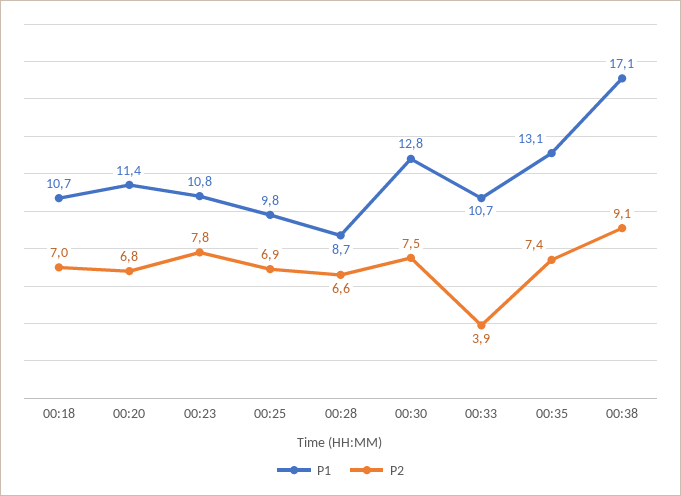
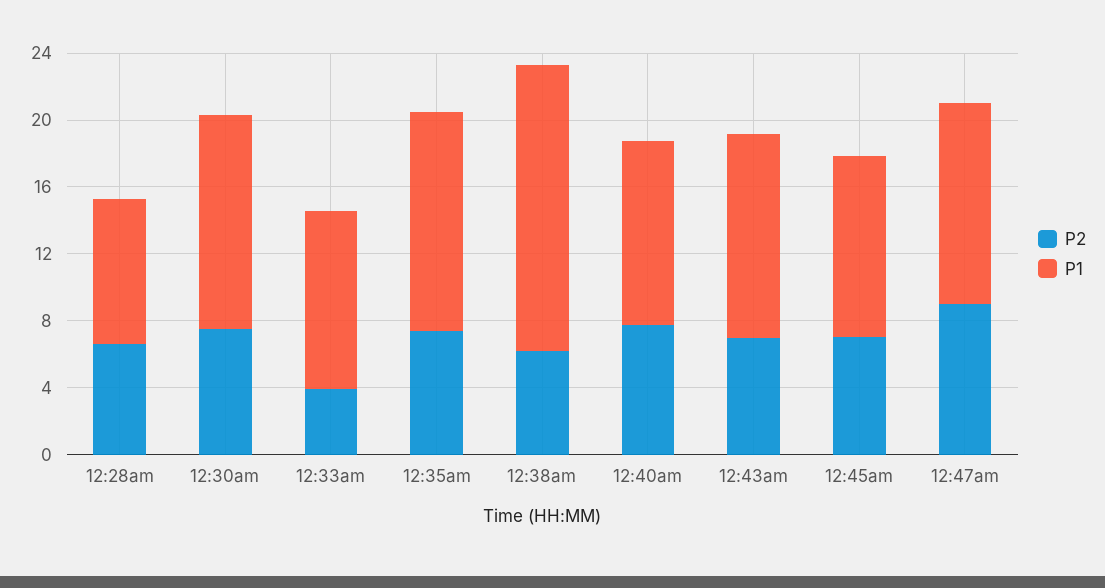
P1, 00:18: 10.7 -> none
P2, 00:18: 7 -> none
P1, 00:20: 11.4 -> none
P2, 00:20: 6.8 -> none
P1, 00:23: 10.8 -> none
P2, 00:23: 7.8 -> none
P1, 00:25: 9.8 -> none
P2, 00:25: 6.9 -> none
P2, 00:38: 9.1 -> 6
P2, 12:40am: none -> 8
P1, 12:40am: none -> 11
P2, 12:43am: none -> 7
P1, 12:43am: none -> 12
P2, 12:45am: none -> 7
P1, 12:45am: none -> 11
P2, 12:47am: none -> 9
P1, 12:47am: none -> 12

